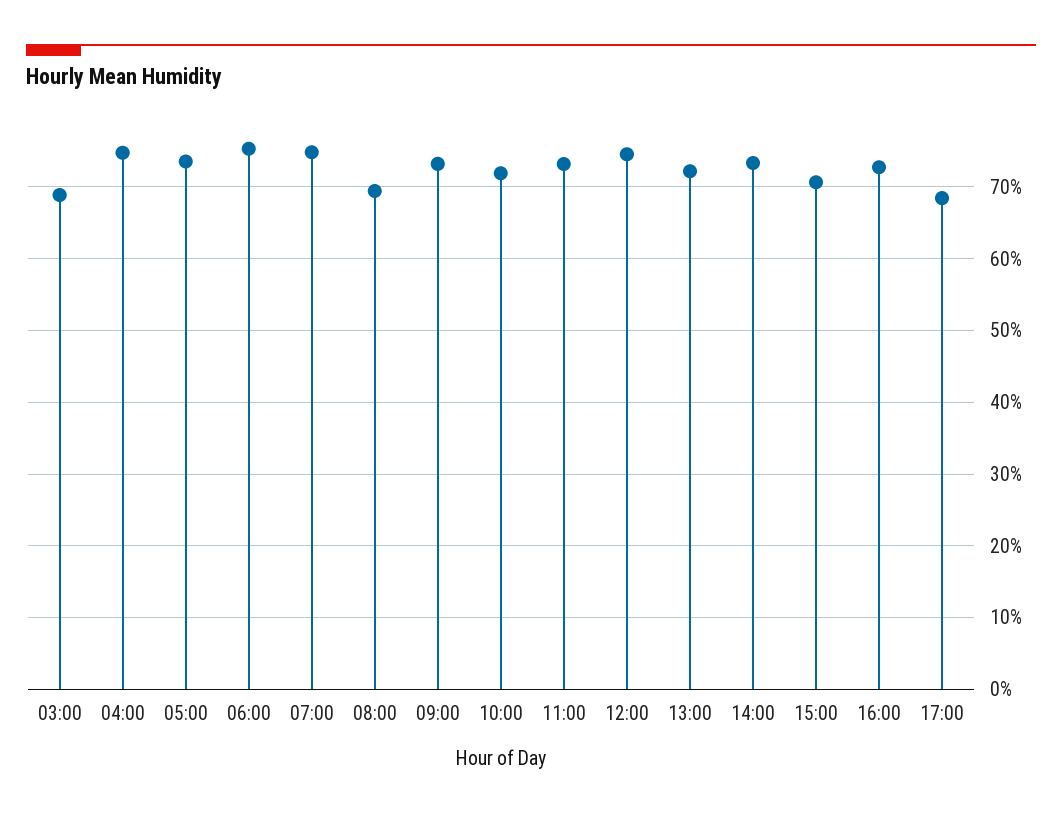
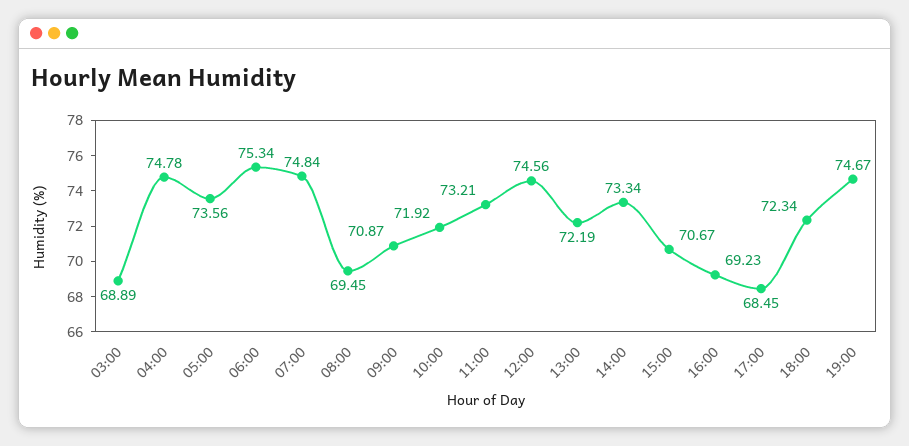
09:00: 73 -> 70.87
16:00: 73 -> 69.23
18:00: none -> 72.34
19:00: none -> 74.67

